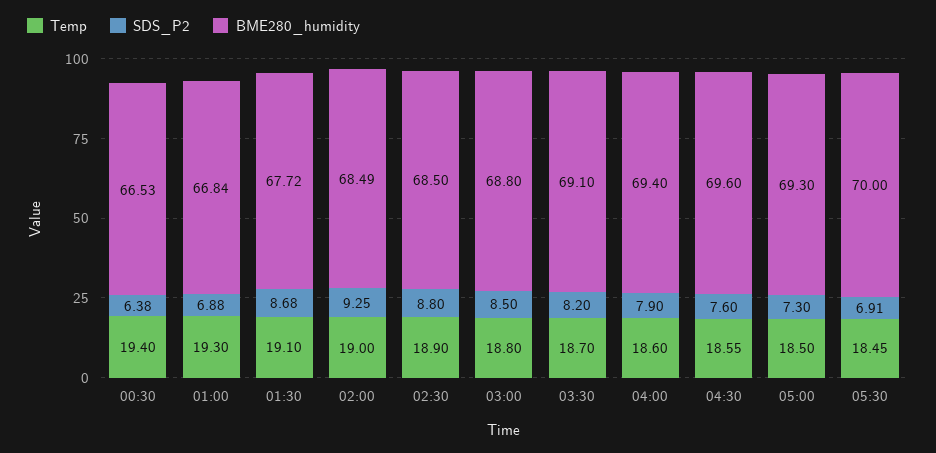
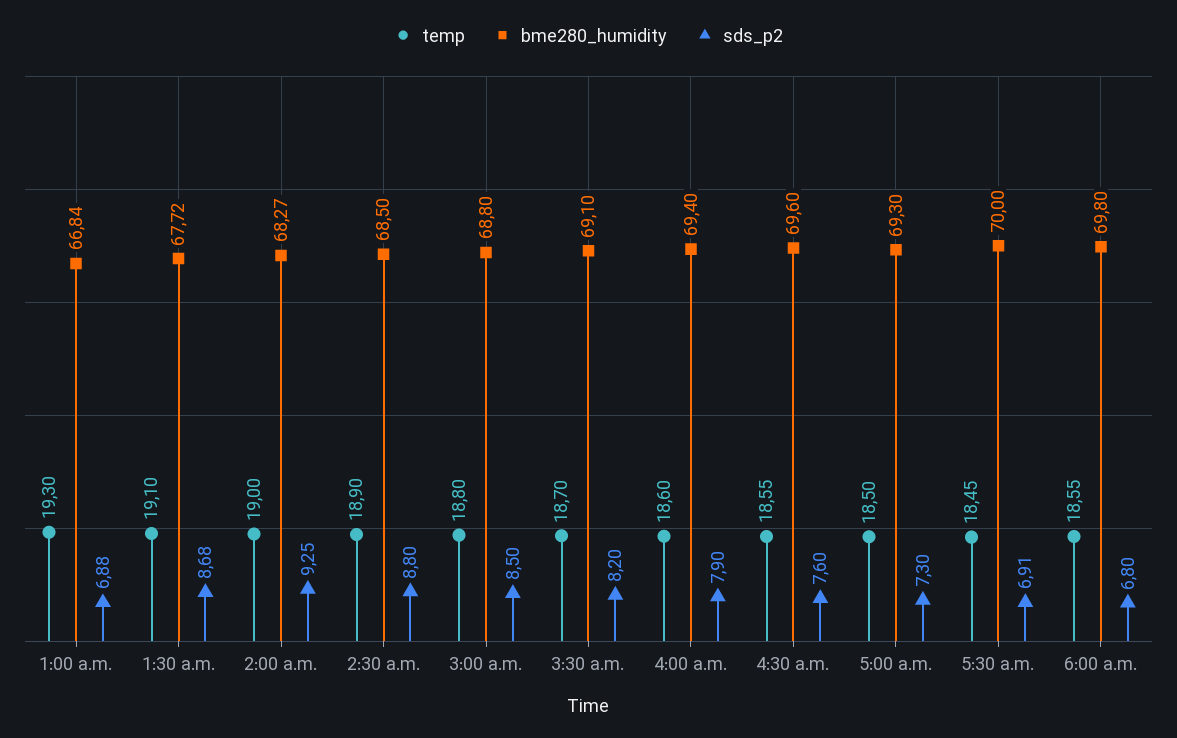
Temp, 00:30: 19.4 -> none
SDS_P2, 00:30: 6.38 -> none
BME280_humidity, 00:30: 66.53 -> none
BME280_humidity, 02:00: 68.49 -> 68.27
Temp, 6:00 a.m.: none -> 18.55
BME280_humidity, 6:00 a.m.: none -> 69.8
SDS_P2, 6:00 a.m.: none -> 6.8

